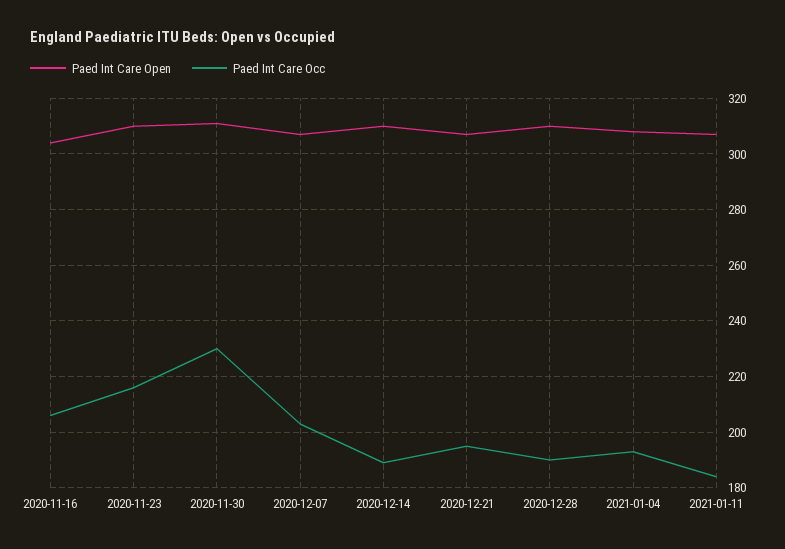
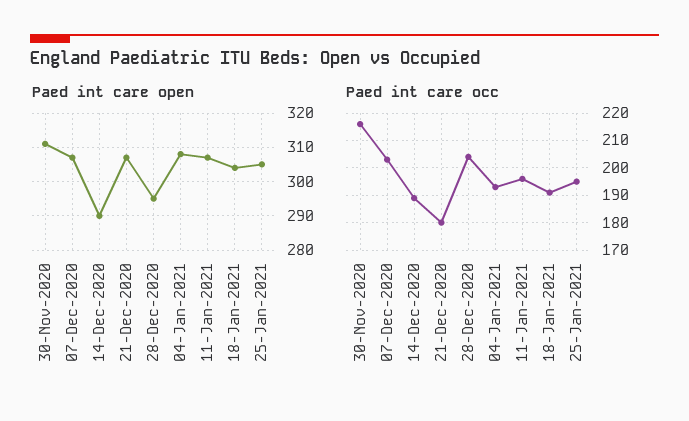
Paed Int Care Open, 2020-11-16: 305 -> none
Paed Int Care Occ, 2020-11-16: 205 -> none
Paed Int Care Open, 2020-11-23: 310 -> none
Paed Int Care Occ, 2020-11-23: 215 -> none
Paed Int Care Occ, 2020-11-30: 230 -> 215
Paed Int Care Open, 2020-12-14: 310 -> 290
Paed Int Care Occ, 2020-12-21: 195 -> 180
Paed Int Care Open, 2020-12-28: 310 -> 295
Paed Int Care Occ, 2020-12-28: 190 -> 205
Paed Int Care Occ, 2021-01-11: 185 -> 195
Paed Int Care Open, 18-Jan-2021: none -> 305
Paed Int Care Open, 25-Jan-2021: none -> 305
Paed Int Care Occ, 18-Jan-2021: none -> 190
Paed Int Care Occ, 25-Jan-2021: none -> 195

